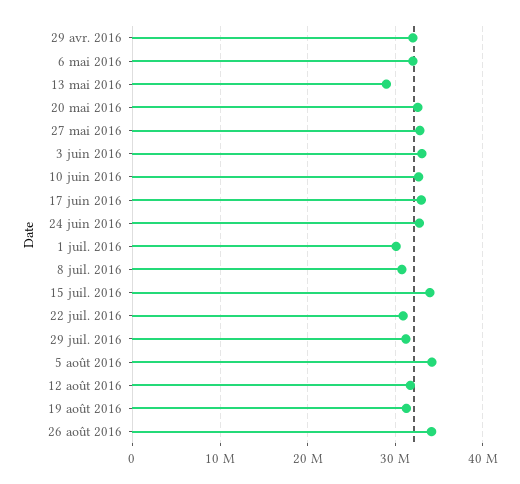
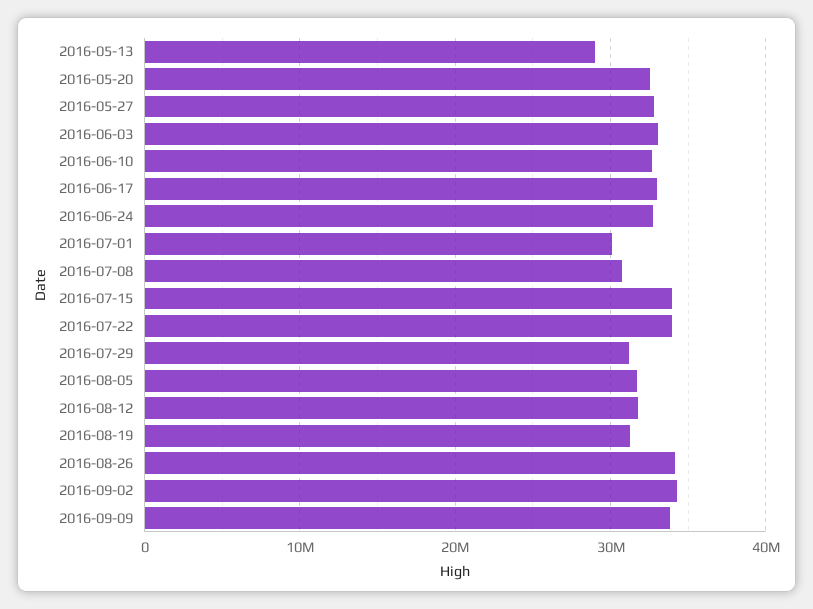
29 avr. 2016: 32000000 -> none
6 mai 2016: 32000000 -> none
22 juil. 2016: 31000000 -> 34000000
5 août 2016: 34000000 -> 32000000
2016-09-02: none -> 34000000
2016-09-09: none -> 34000000

